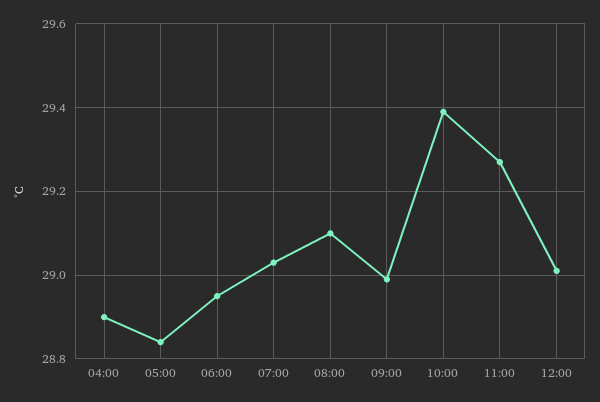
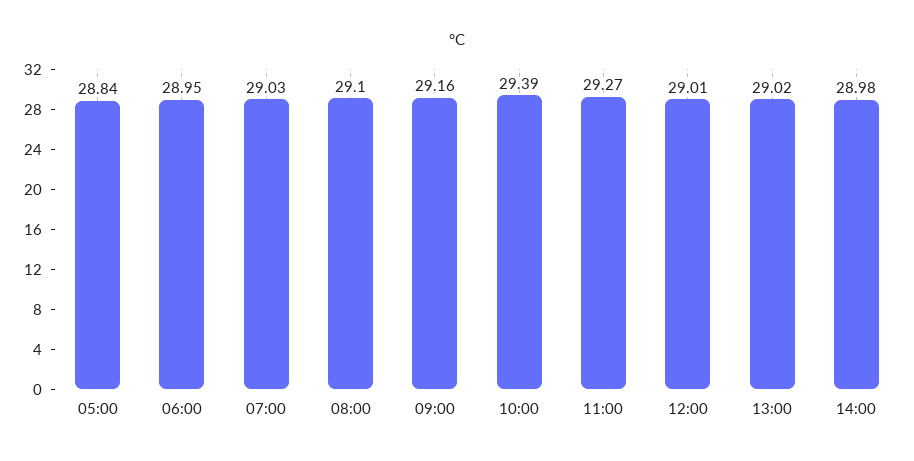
04:00: 28.9 -> none
09:00: 29 -> 29.16
13:00: none -> 29.02
14:00: none -> 28.98

